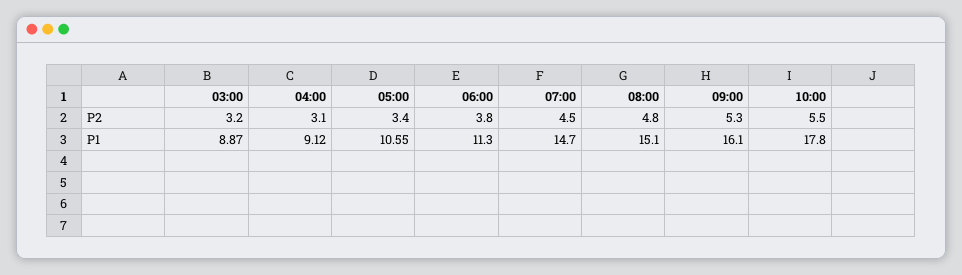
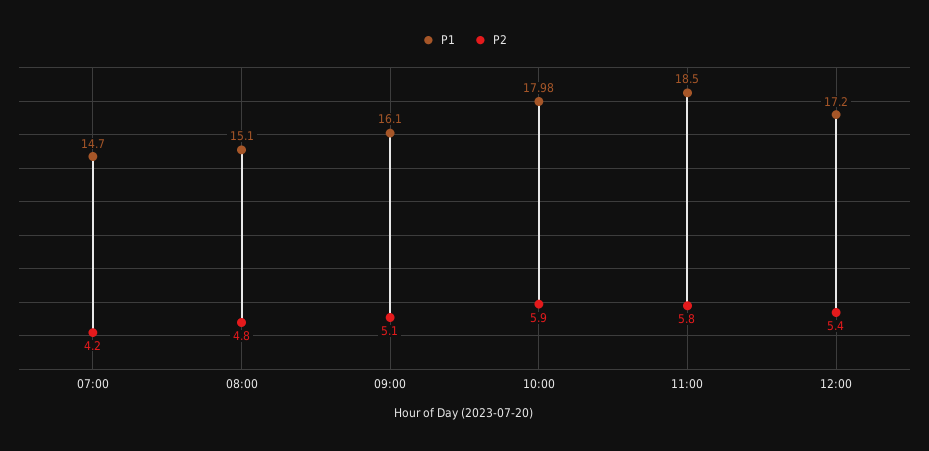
P2, 03:00: 3.2 -> none
P2, 04:00: 3.1 -> none
P2, 05:00: 3.4 -> none
P2, 06:00: 3.8 -> none
P2, 07:00: 4.5 -> 4.2
P2, 09:00: 5.3 -> 5.1
P2, 10:00: 5.5 -> 5.9
P1, 03:00: 8.87 -> none
P1, 04:00: 9.12 -> none
P1, 05:00: 10.55 -> none
P1, 06:00: 11.3 -> none
P1, 10:00: 17.8 -> 17.98
P1, 11:00: none -> 18.5
P2, 11:00: none -> 5.8
P1, 12:00: none -> 17.2
P2, 12:00: none -> 5.4

